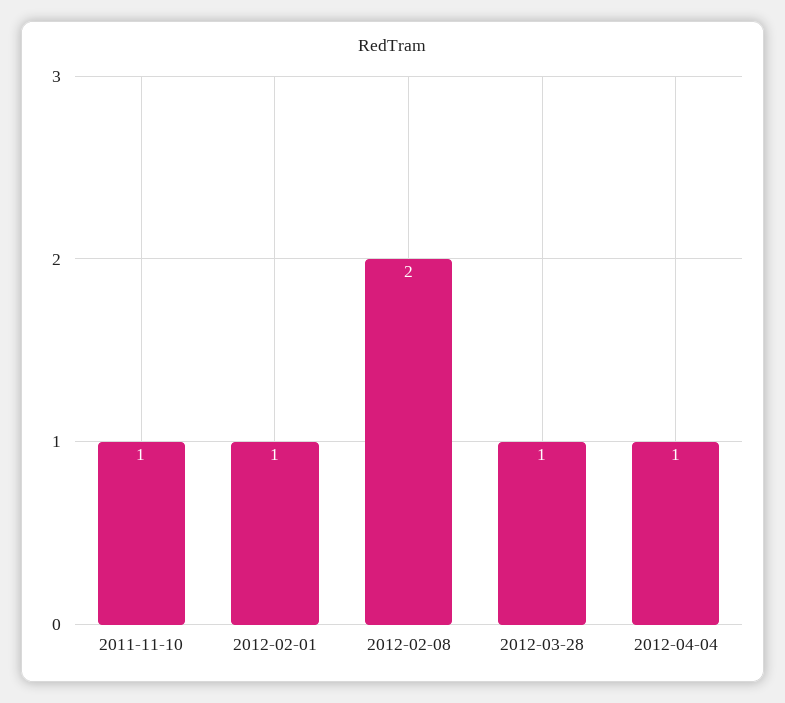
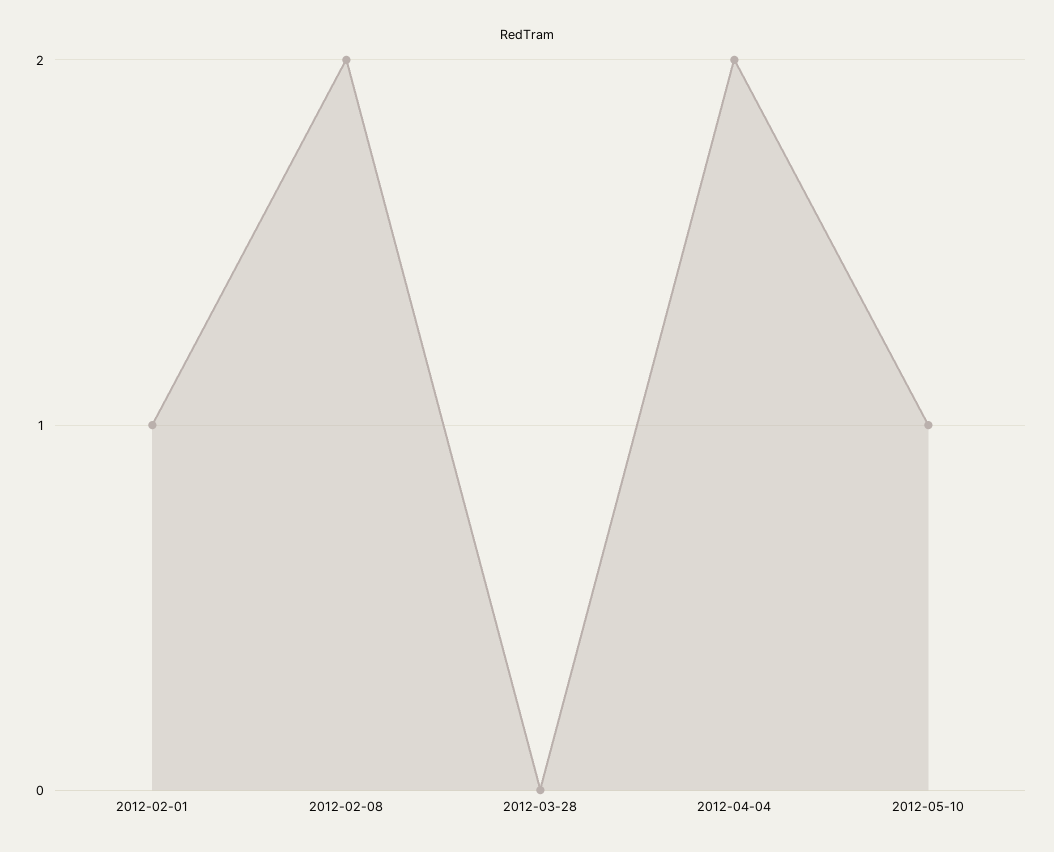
2011-11-10: 1 -> none
2012-03-28: 1 -> 0
2012-04-04: 1 -> 2
2012-05-10: none -> 1

